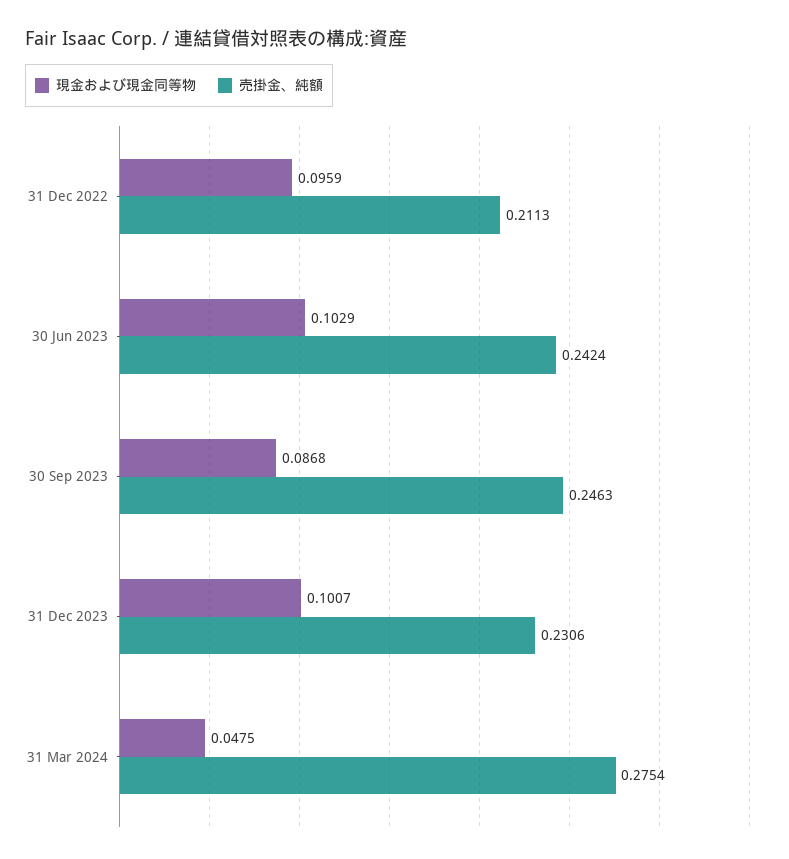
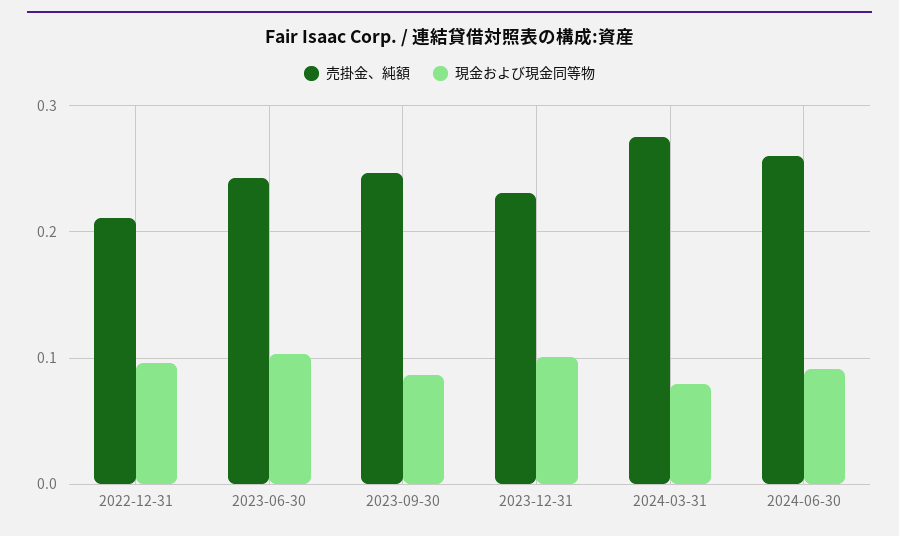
現金および現金同等物, 31 Mar 2024: 0.0475 -> 0.08
売掛金、純額, 2024-06-30: none -> 0.26
現金および現金同等物, 2024-06-30: none -> 0.09

